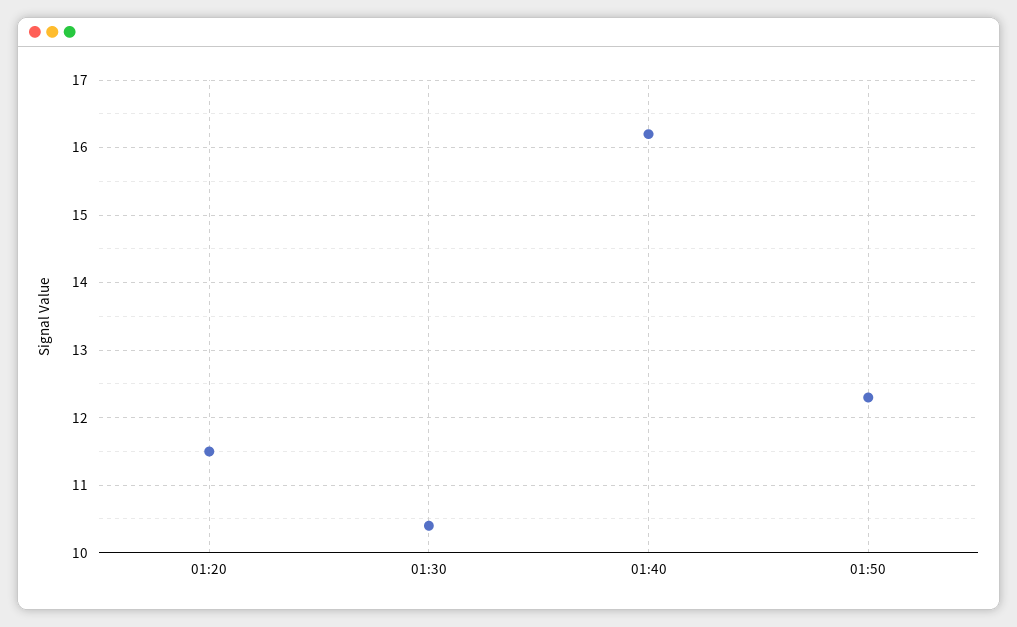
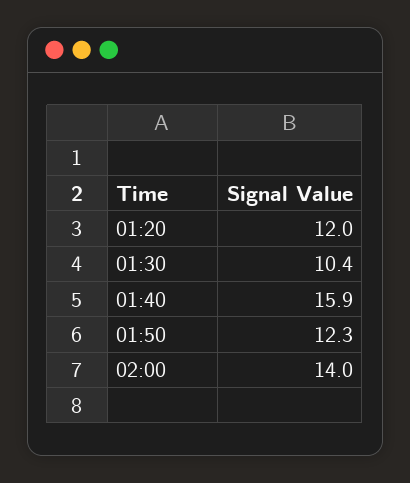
01:20: 11.5 -> 12
01:40: 16.2 -> 15.9
02:00: none -> 14

